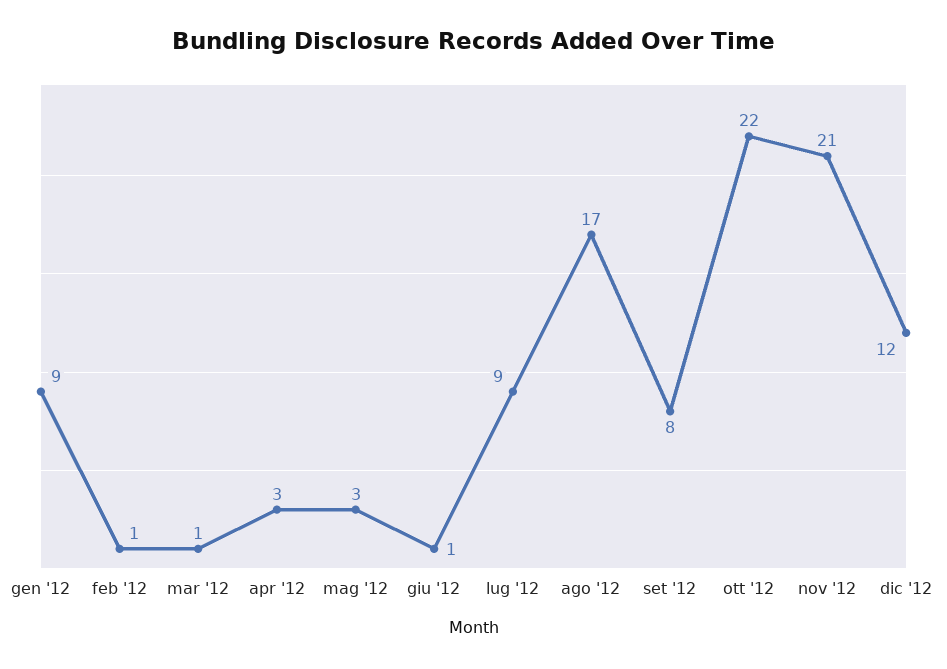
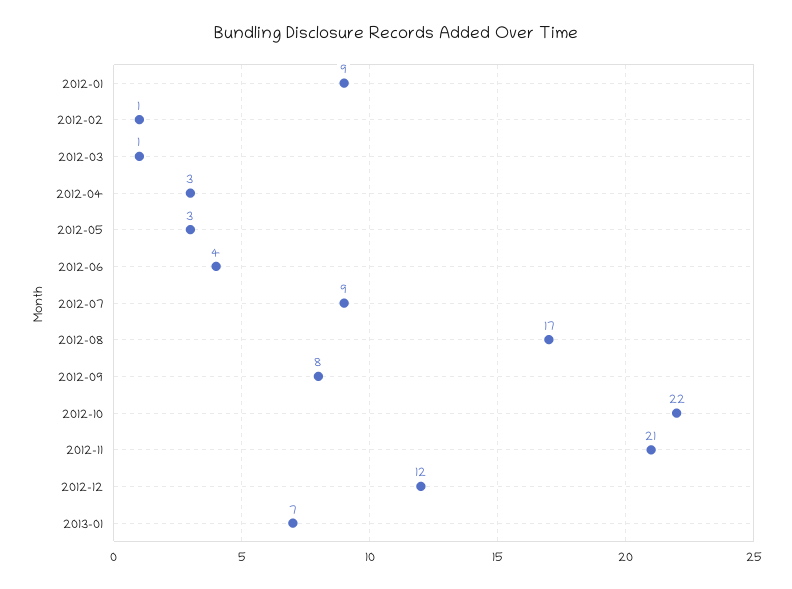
giu '12: 1 -> 4
2013-01: none -> 7

